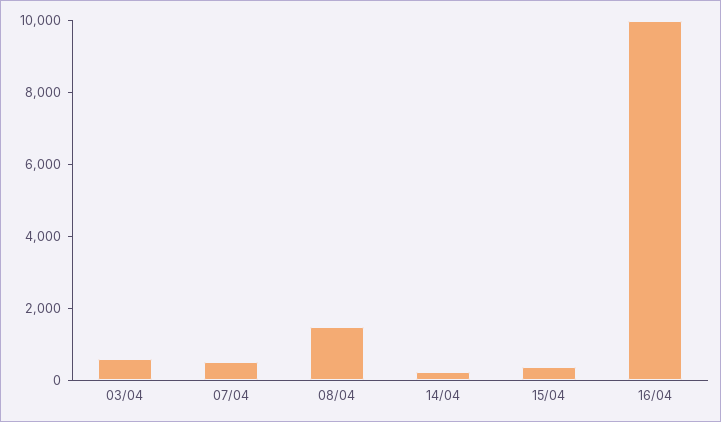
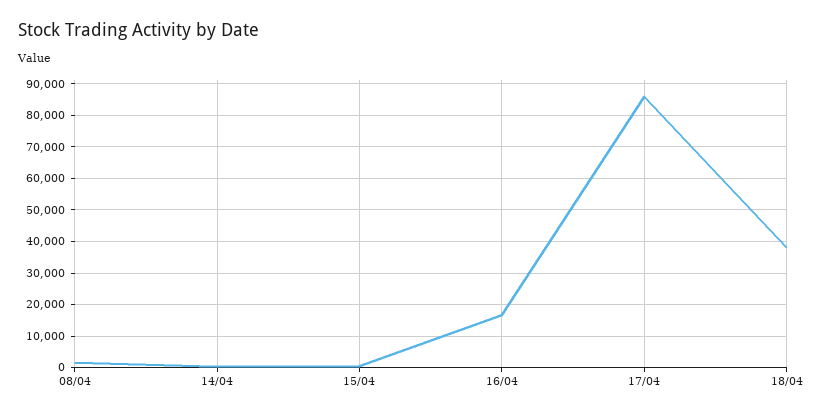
03/04: 500 -> none
07/04: 500 -> none
16/04: 10000 -> 16000
17/04: none -> 86000
18/04: none -> 38000

